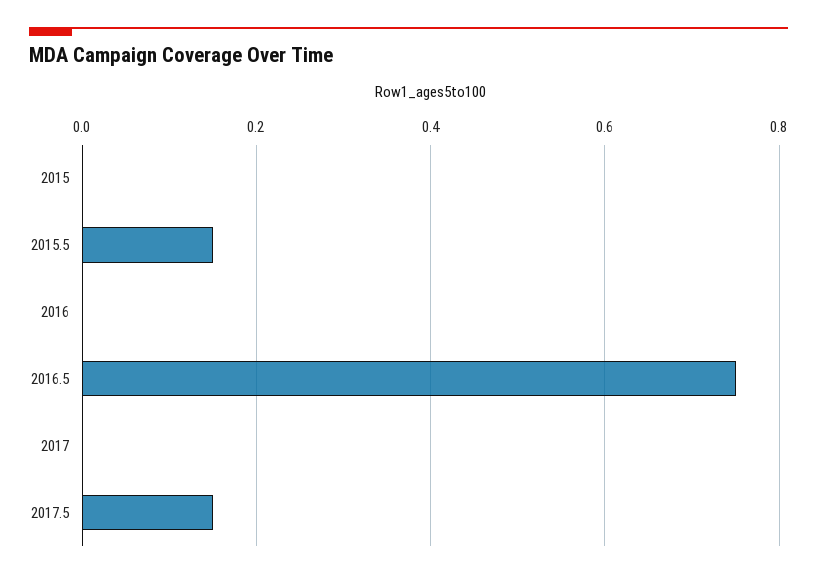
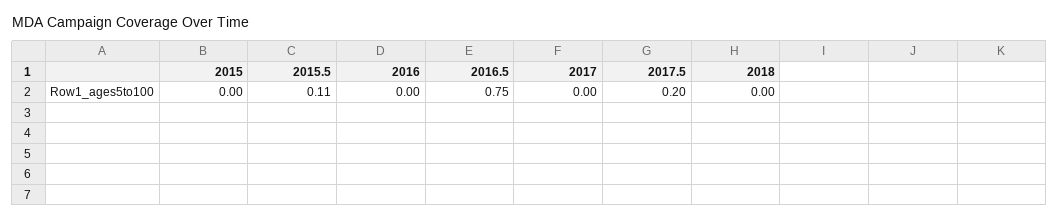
2015.5: 0.15 -> 0.11
2017.5: 0.15 -> 0.2
2018: none -> 0

